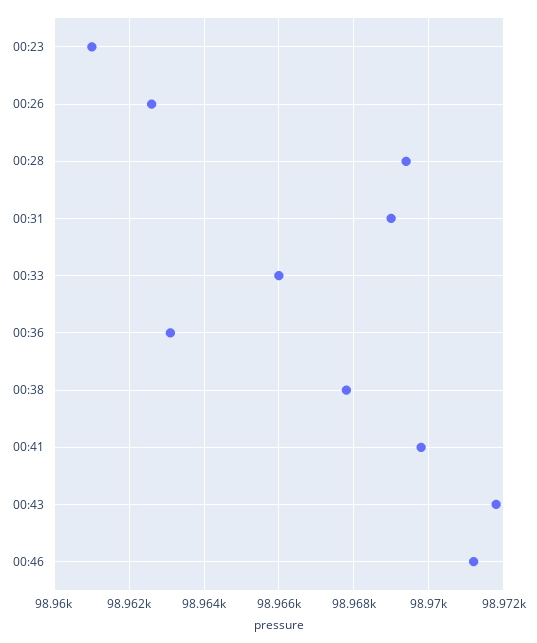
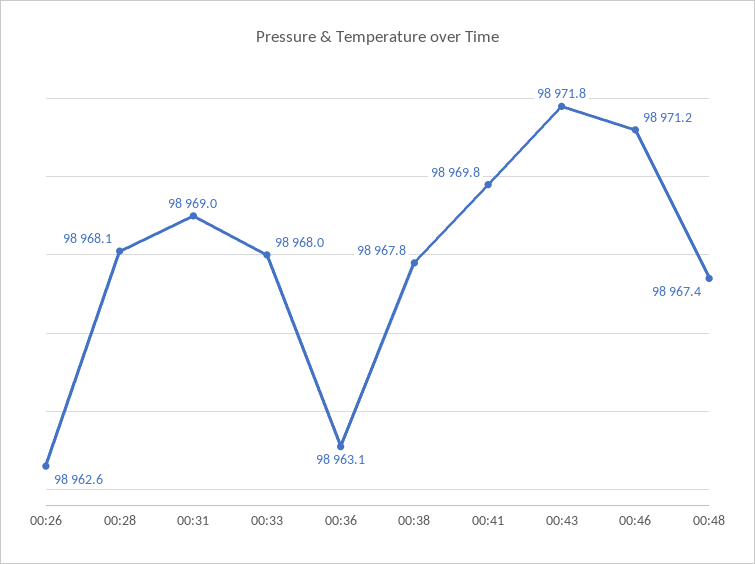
00:23: 98961 -> none
00:28: 98969.5 -> 98968.1
00:33: 98966 -> 98968
00:48: none -> 98967.4

